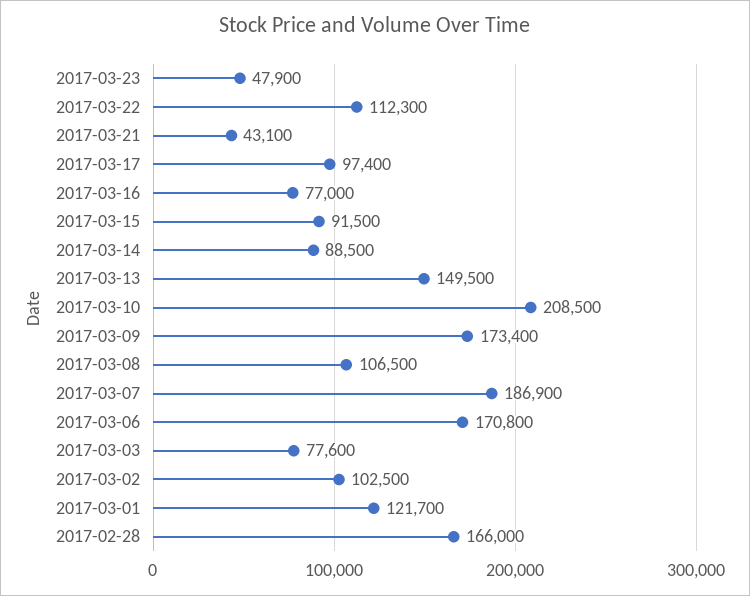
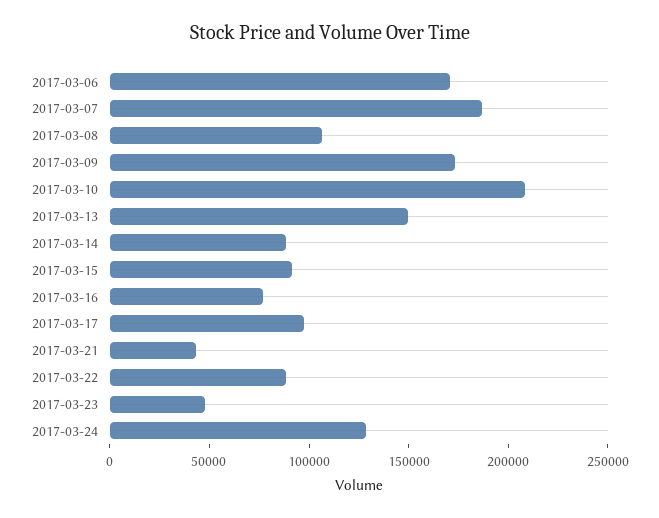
2017-03-22: 112300 -> 90000
2017-03-03: 77600 -> none
2017-03-02: 102500 -> none
2017-03-01: 121700 -> none
2017-02-28: 166000 -> none
2017-03-24: none -> 130000

